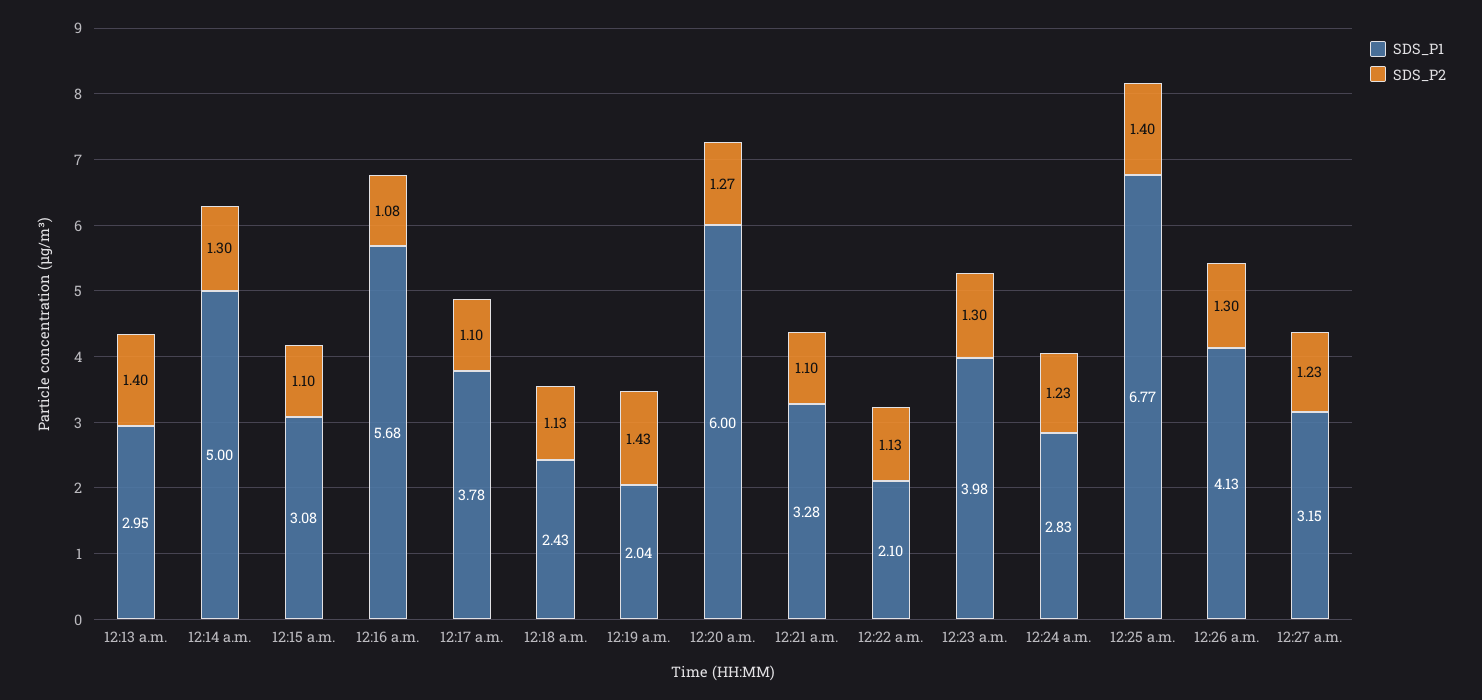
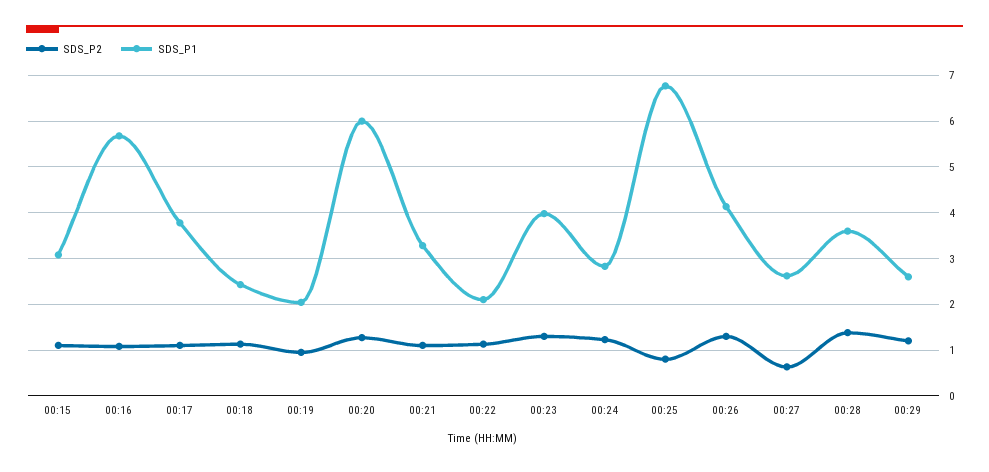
SDS_P1, 12:13 a.m.: 2.95 -> none
SDS_P2, 12:13 a.m.: 1.4 -> none
SDS_P1, 12:14 a.m.: 5 -> none
SDS_P2, 12:14 a.m.: 1.3 -> none
SDS_P2, 12:19 a.m.: 1.43 -> 1
SDS_P2, 12:25 a.m.: 1.4 -> 0.8
SDS_P1, 12:27 a.m.: 3.15 -> 2.6
SDS_P2, 12:27 a.m.: 1.23 -> 0.6
SDS_P2, 00:28: none -> 1.4
SDS_P1, 00:28: none -> 3.6
SDS_P2, 00:29: none -> 1.2
SDS_P1, 00:29: none -> 2.6

